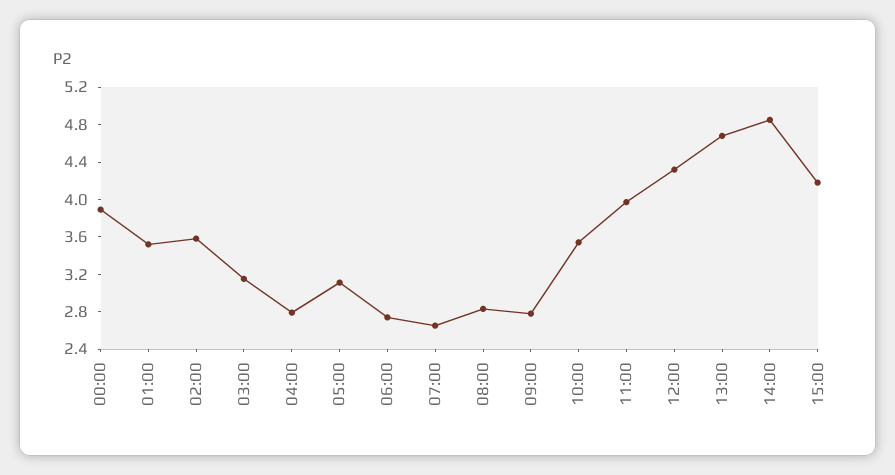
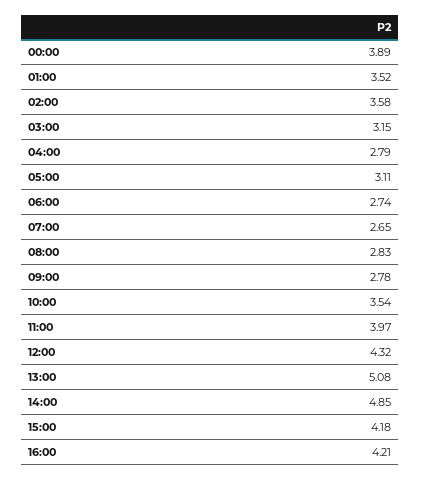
13:00: 4.7 -> 5.08
16:00: none -> 4.21

